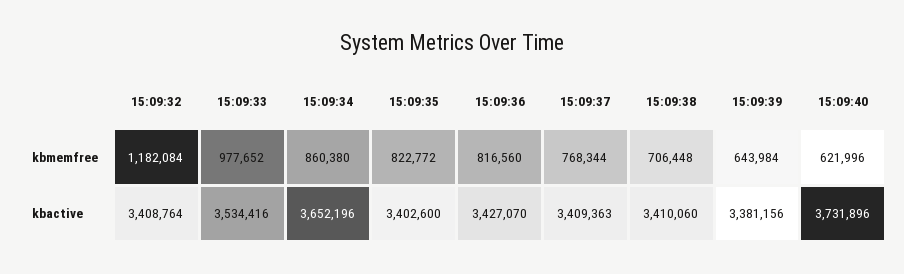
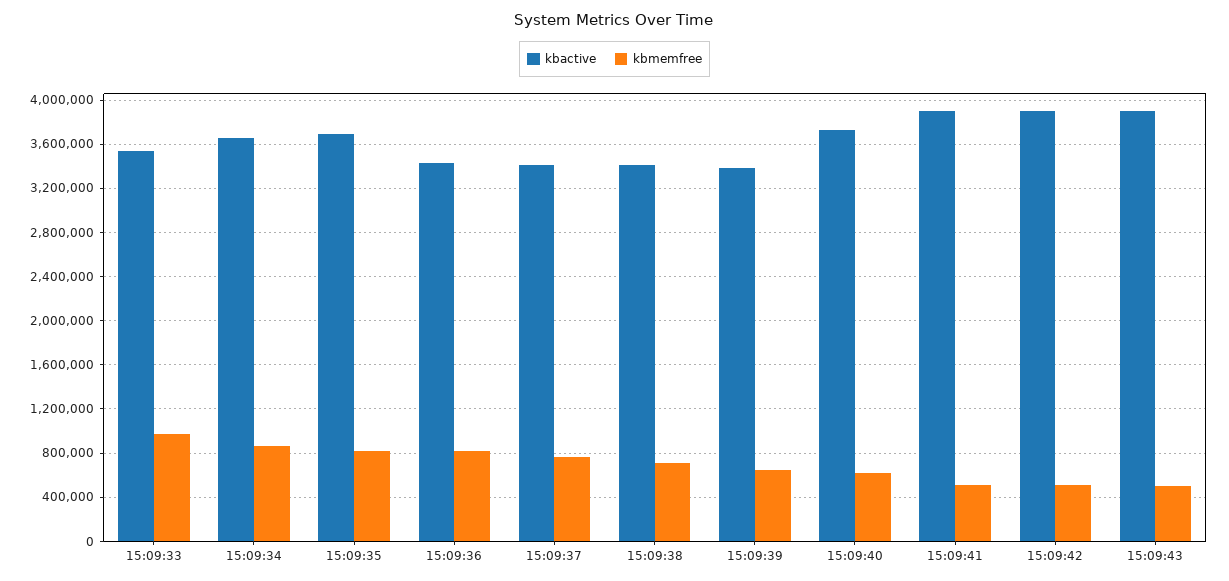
kbmemfree, 15:09:32: 1182084 -> none
kbactive, 15:09:32: 3408764 -> none
kbactive, 15:09:35: 3402600 -> 3700000
kbactive, 15:09:41: none -> 3900000
kbmemfree, 15:09:41: none -> 500000
kbactive, 15:09:42: none -> 3900000
kbmemfree, 15:09:42: none -> 500000
kbactive, 15:09:43: none -> 3900000
kbmemfree, 15:09:43: none -> 500000

